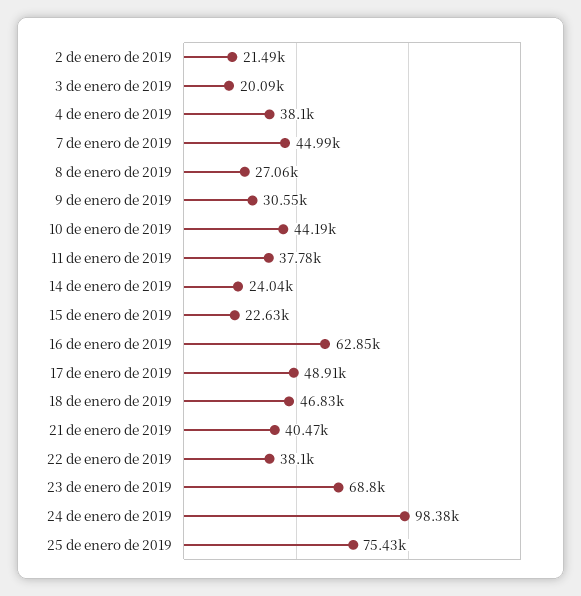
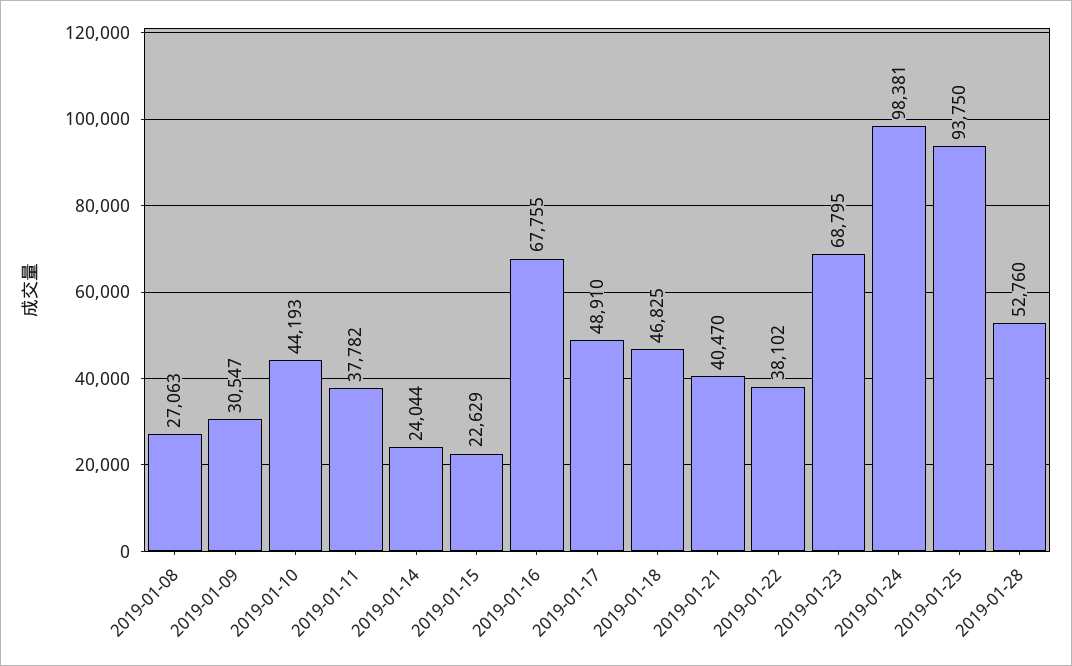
2 de enero de 2019: 21490 -> none
3 de enero de 2019: 20090 -> none
4 de enero de 2019: 38100 -> none
7 de enero de 2019: 44990 -> none
16 de enero de 2019: 62850 -> 67755
25 de enero de 2019: 75430 -> 93750
2019-01-28: none -> 52760

